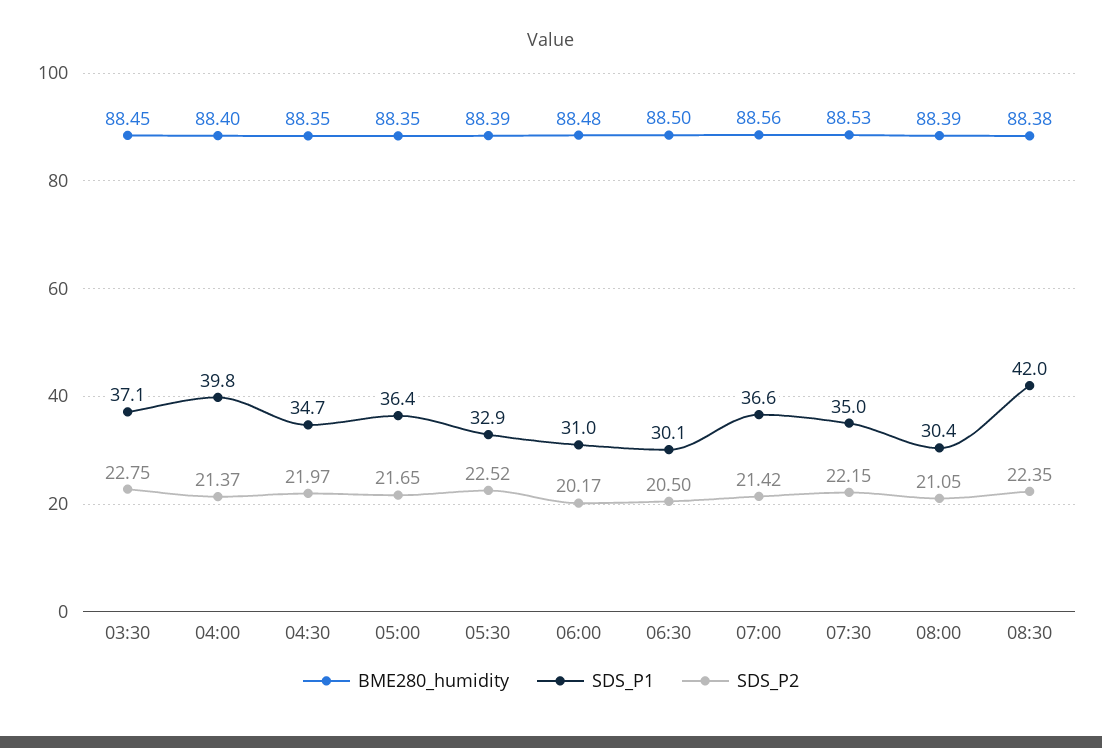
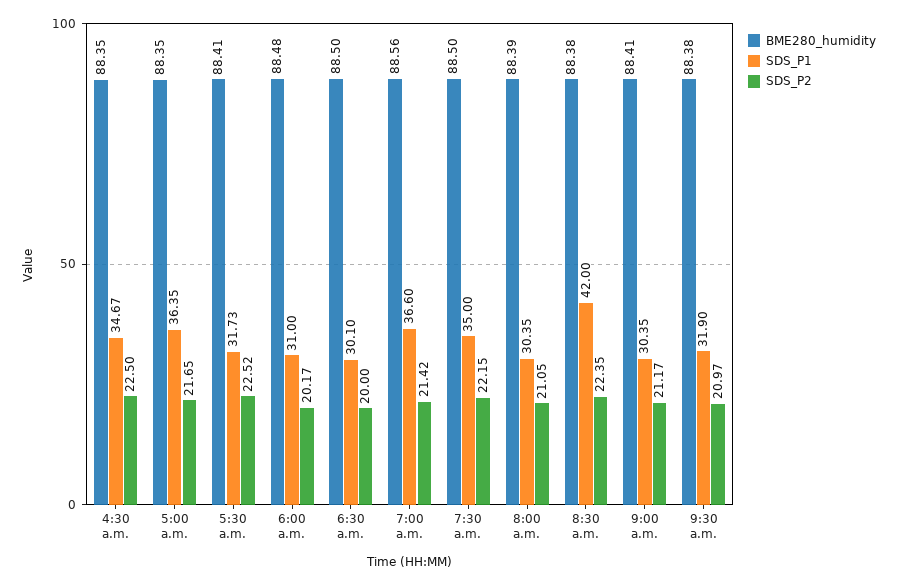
BME280_humidity, 03:30: 88.45 -> none
SDS_P1, 03:30: 37.1 -> none
SDS_P2, 03:30: 22.75 -> none
BME280_humidity, 04:00: 88.4 -> none
SDS_P1, 04:00: 39.8 -> none
SDS_P2, 04:00: 21.37 -> none
SDS_P2, 04:30: 21.97 -> 22.5
BME280_humidity, 05:30: 88.39 -> 88.41
SDS_P1, 05:30: 32.9 -> 31.73
SDS_P2, 06:30: 20.5 -> 20
BME280_humidity, 07:30: 88.53 -> 88.5
BME280_humidity, 9:00 a.m.: none -> 88.41
SDS_P1, 9:00 a.m.: none -> 30.35
SDS_P2, 9:00 a.m.: none -> 21.17
BME280_humidity, 9:30 a.m.: none -> 88.38
SDS_P1, 9:30 a.m.: none -> 31.9
SDS_P2, 9:30 a.m.: none -> 20.97

